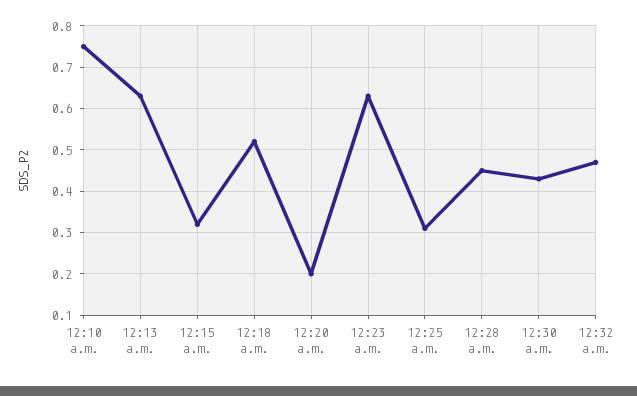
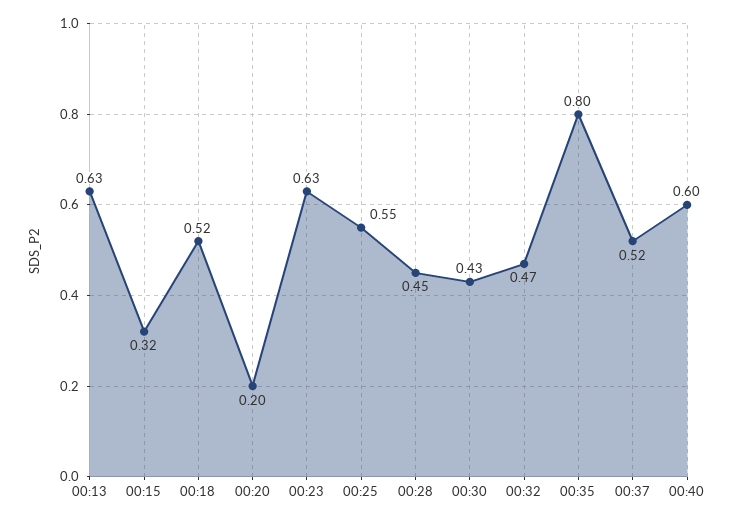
12:10 a.m.: 0.75 -> none
12:25 a.m.: 0.3 -> 0.55
00:35: none -> 0.8
00:37: none -> 0.52
00:40: none -> 0.6

